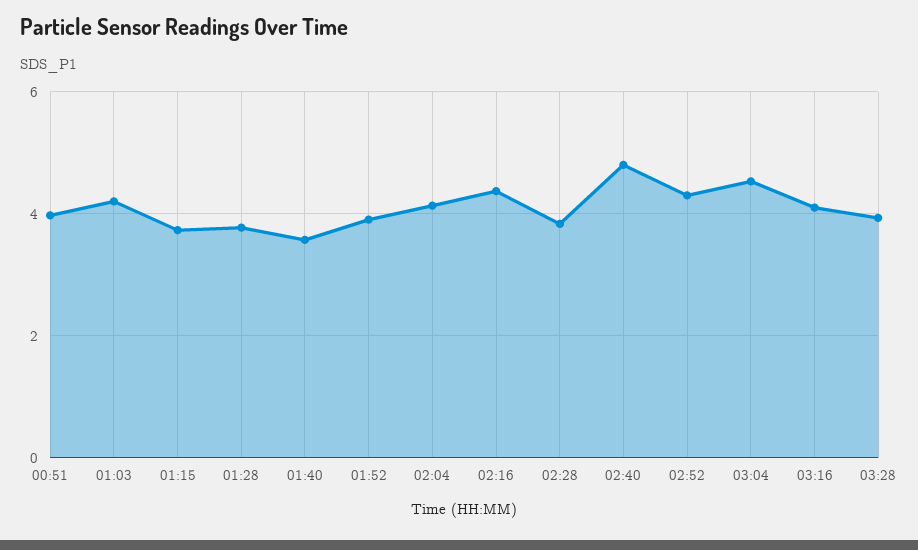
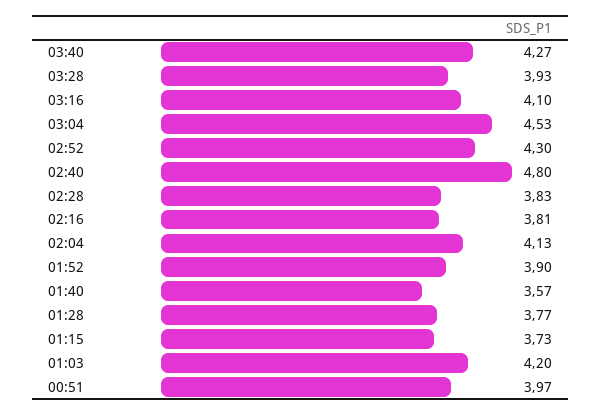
02:16: 4.4 -> 3.81
03:40: none -> 4.27

